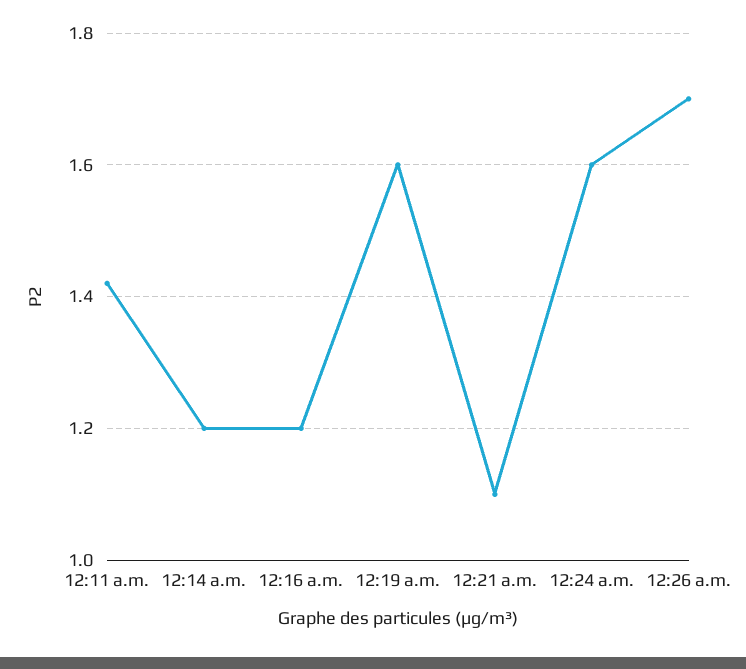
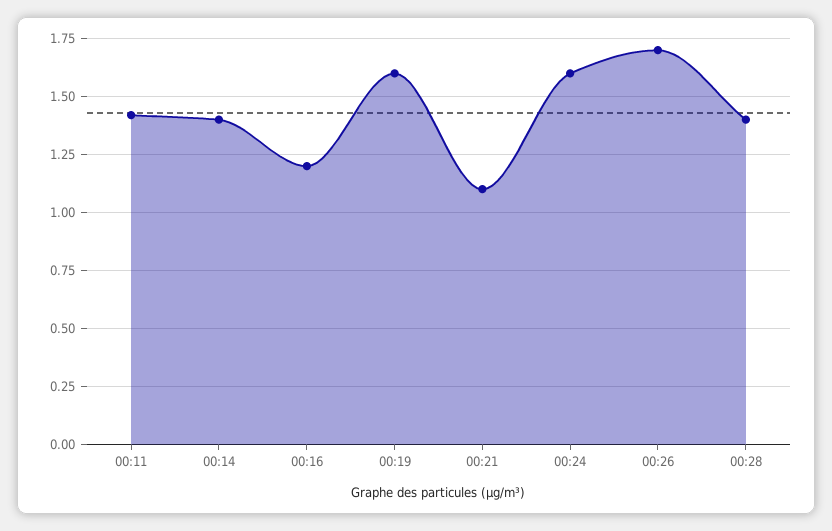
12:14 a.m.: 1.2 -> 1.4
00:28: none -> 1.4

